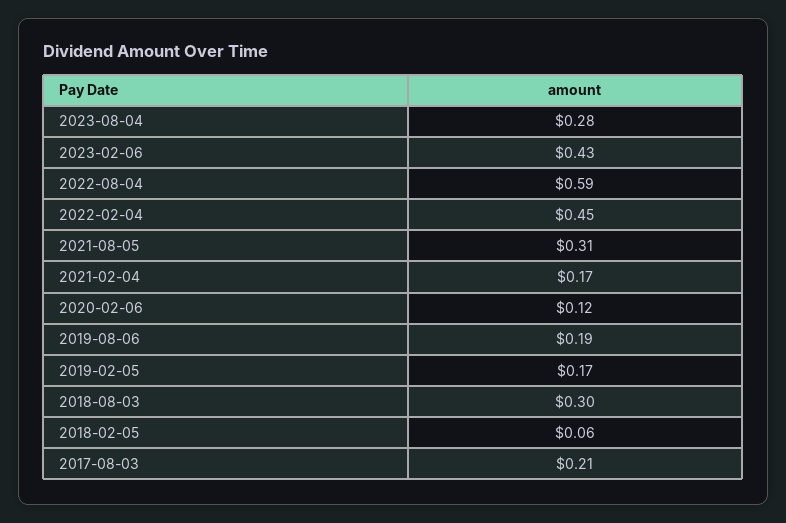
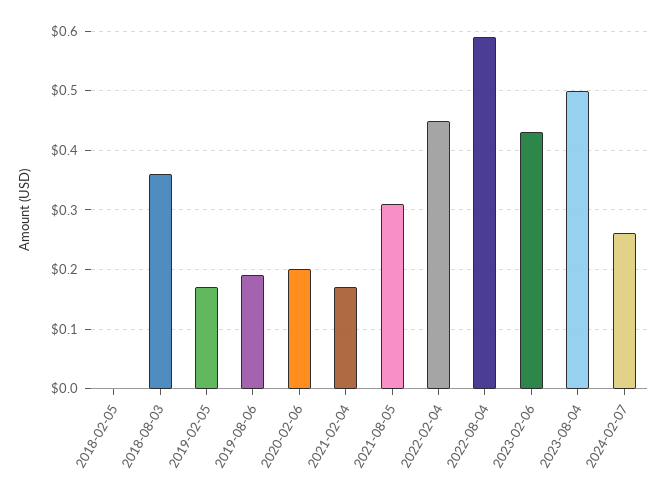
2023-08-04: 0.28 -> 0.5
2020-02-06: 0.12 -> 0.2
2018-08-03: 0.3 -> 0.36
2018-02-05: 0.06 -> 0
2017-08-03: 0.21 -> none
2024-02-07: none -> 0.26

